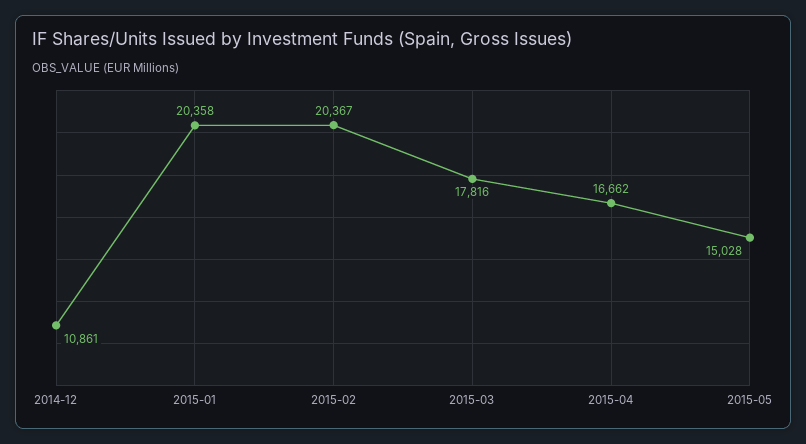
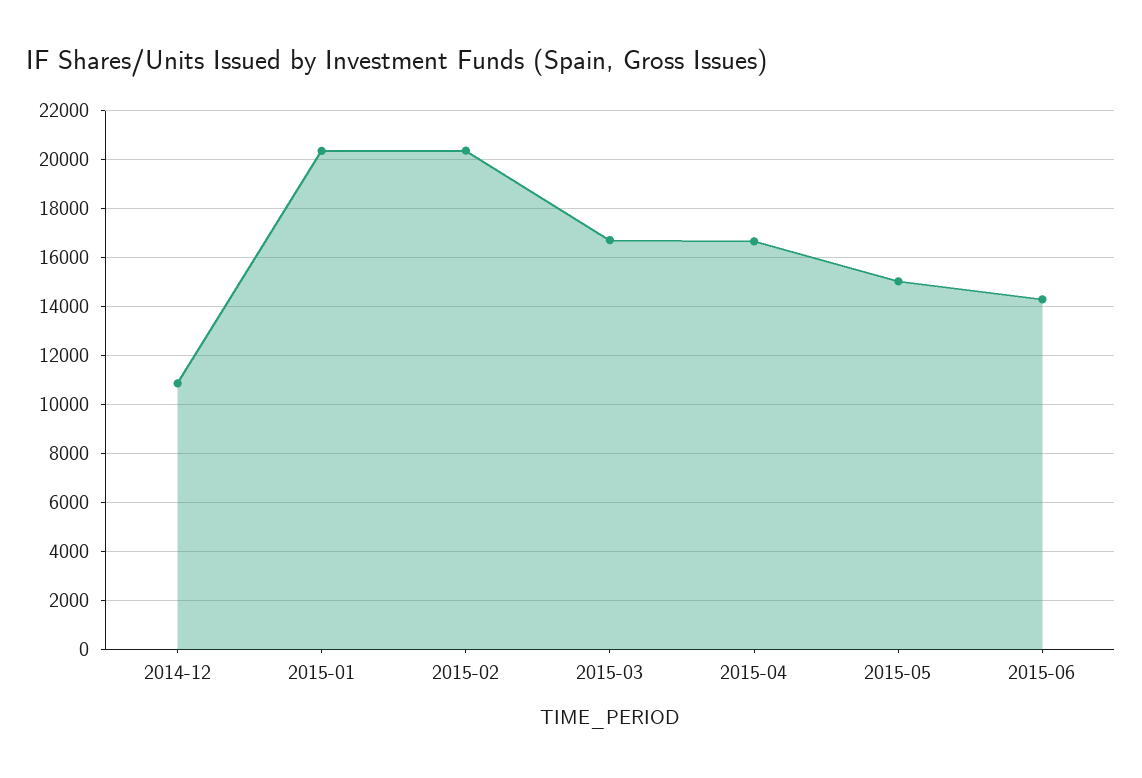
2015-03: 17816 -> 16750
2015-06: none -> 14250

